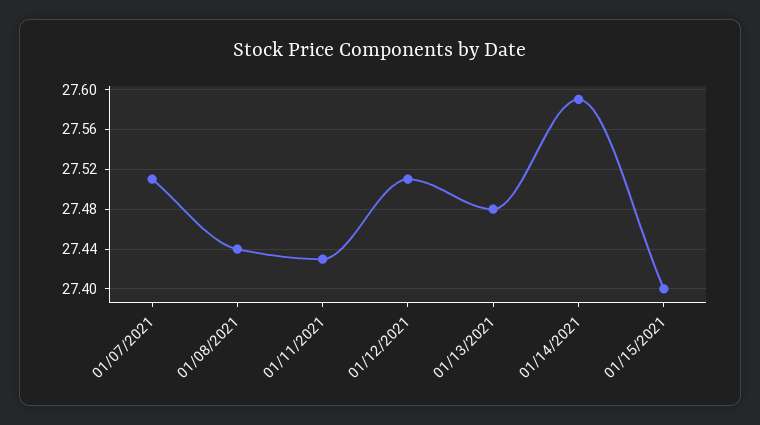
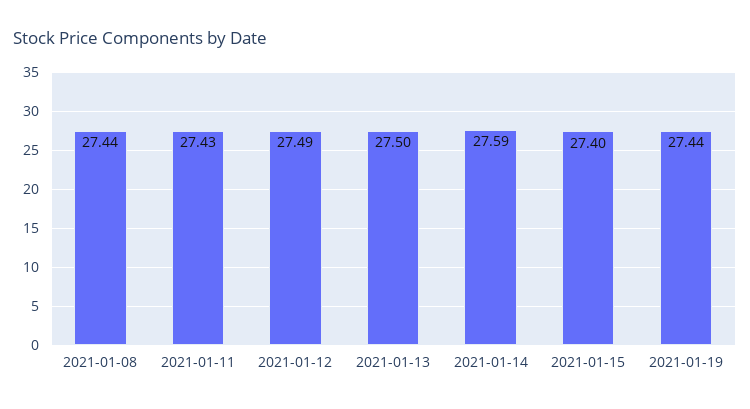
01/07/2021: 27.51 -> none
01/12/2021: 27.51 -> 27.49
01/13/2021: 27.48 -> 27.5
2021-01-19: none -> 27.44

